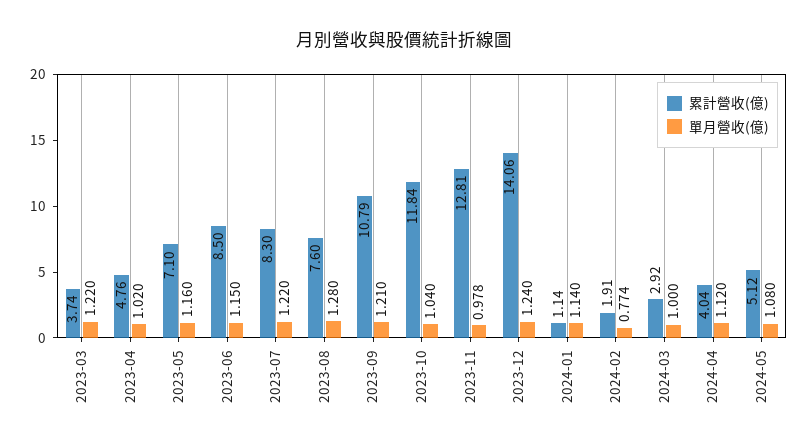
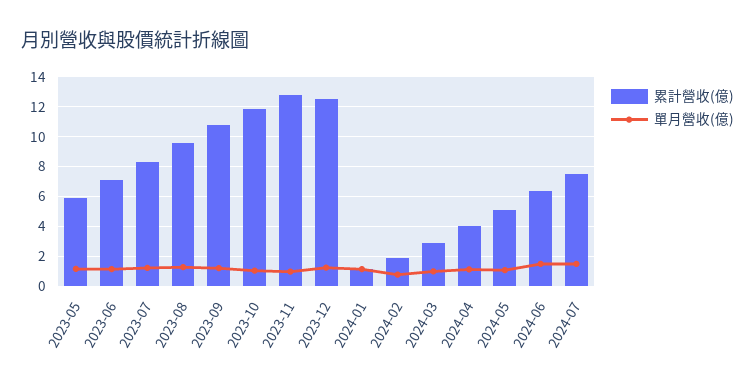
累計營收(億), 2023-03: 3.74 -> none
單月營收(億), 2023-03: 1.22 -> none
累計營收(億), 2023-04: 4.76 -> none
單月營收(億), 2023-04: 1.02 -> none
累計營收(億), 2023-05: 7.1 -> 6
累計營收(億), 2023-06: 8.5 -> 7
累計營收(億), 2023-08: 7.6 -> 9.5
累計營收(億), 2023-12: 14.06 -> 12.5
累計營收(億), 2024-06: none -> 6.5
單月營收(億), 2024-06: none -> 1.5
累計營收(億), 2024-07: none -> 7.5
單月營收(億), 2024-07: none -> 1.5

